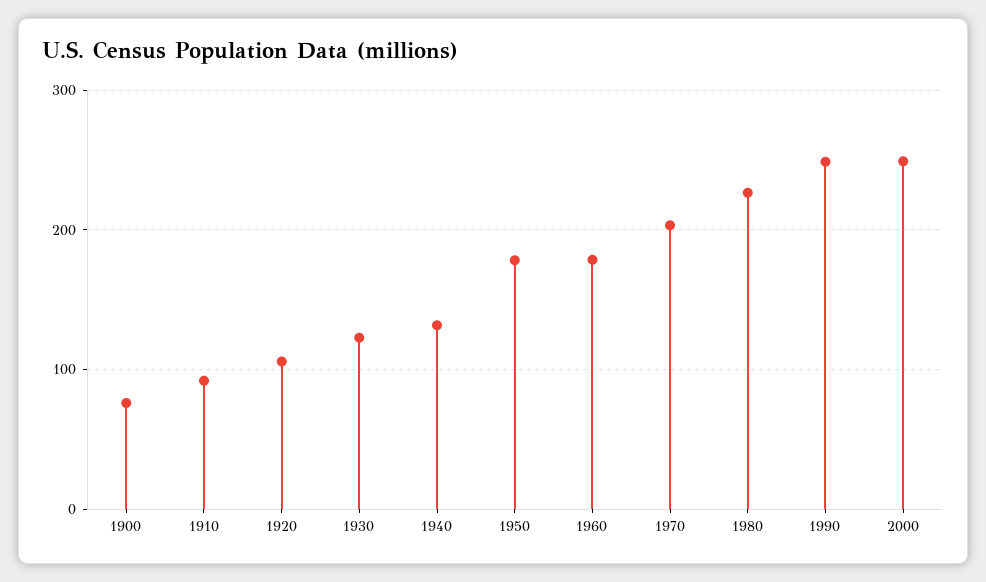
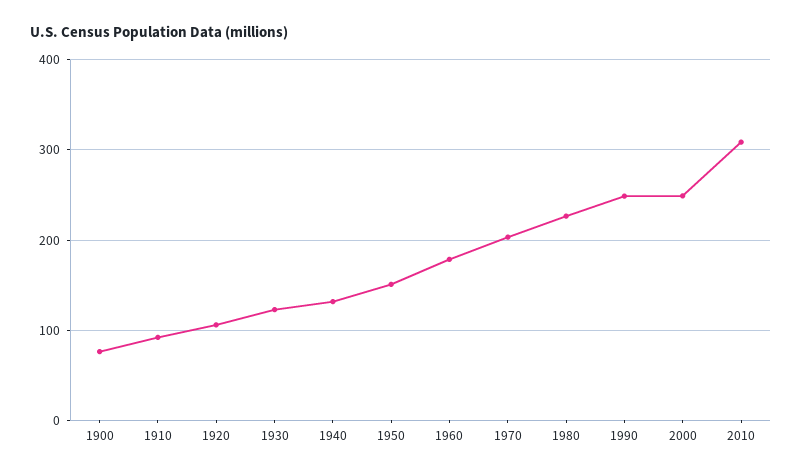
1950: 180 -> 150
2010: none -> 310

